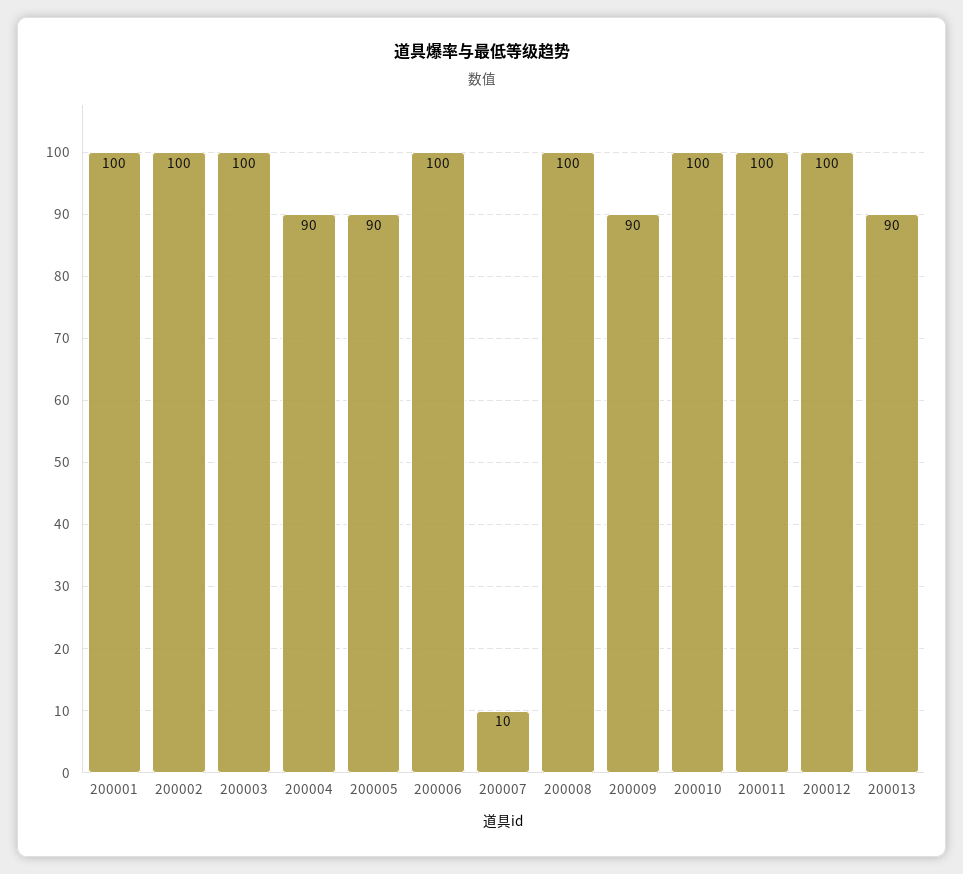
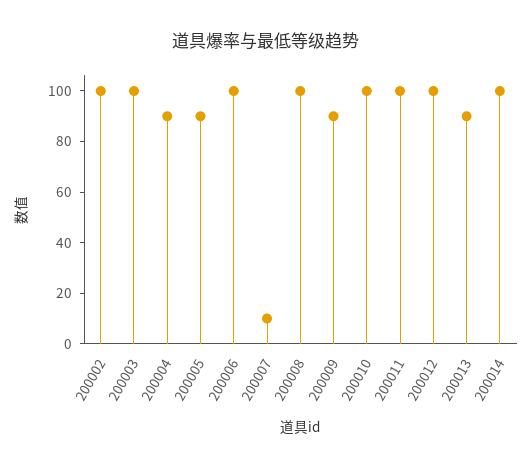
200001: 100 -> none
200014: none -> 100

